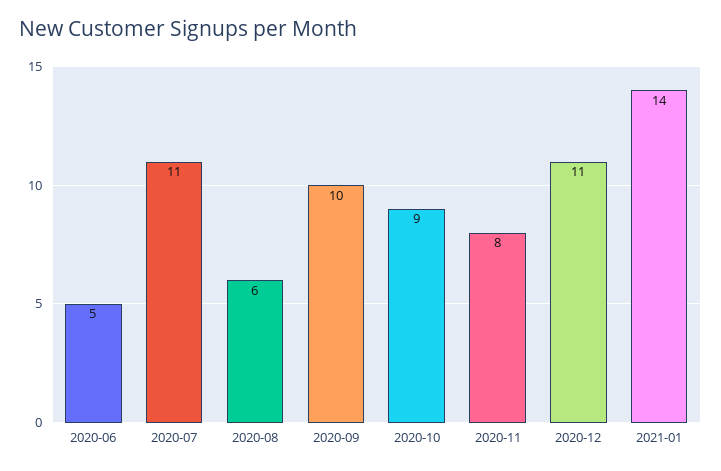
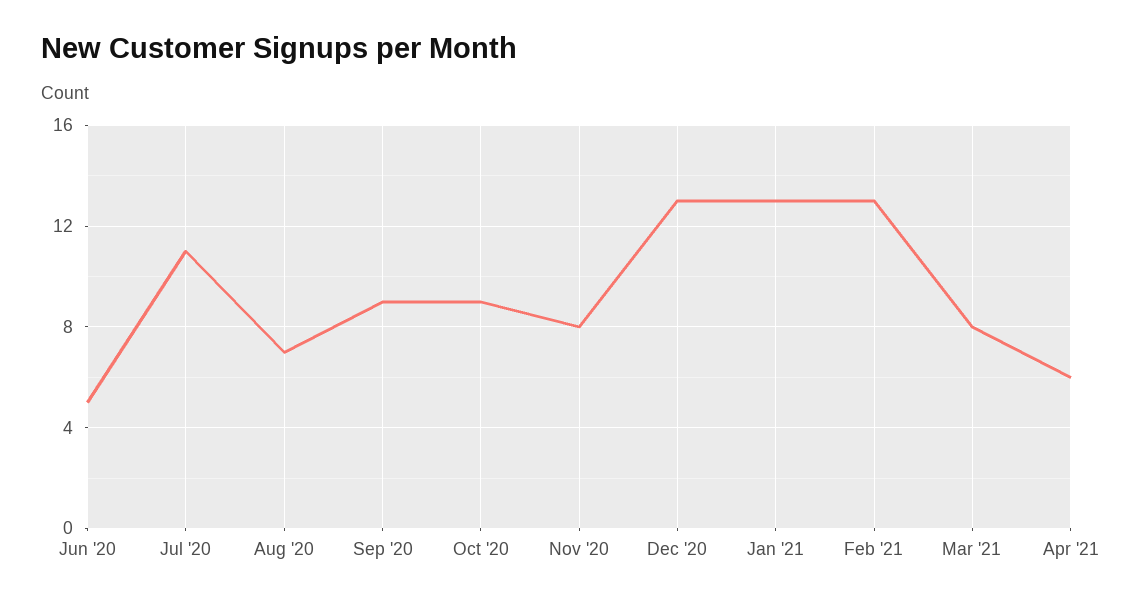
2020-08: 6 -> 7
2020-09: 10 -> 9
2020-12: 11 -> 13
2021-01: 14 -> 13
Feb '21: none -> 13
Mar '21: none -> 8
Apr '21: none -> 6

